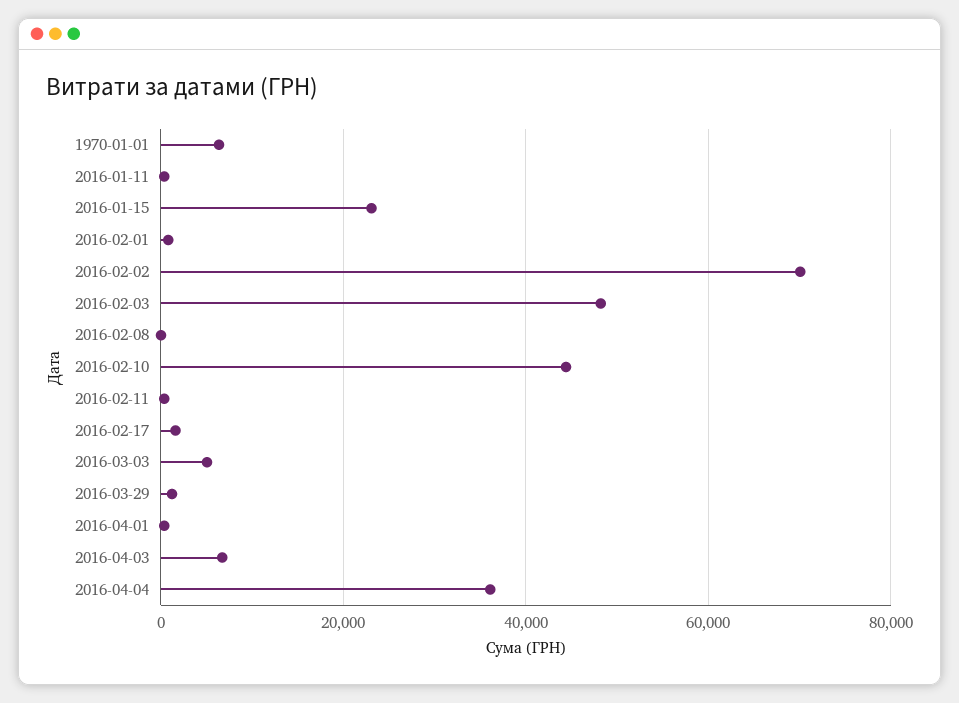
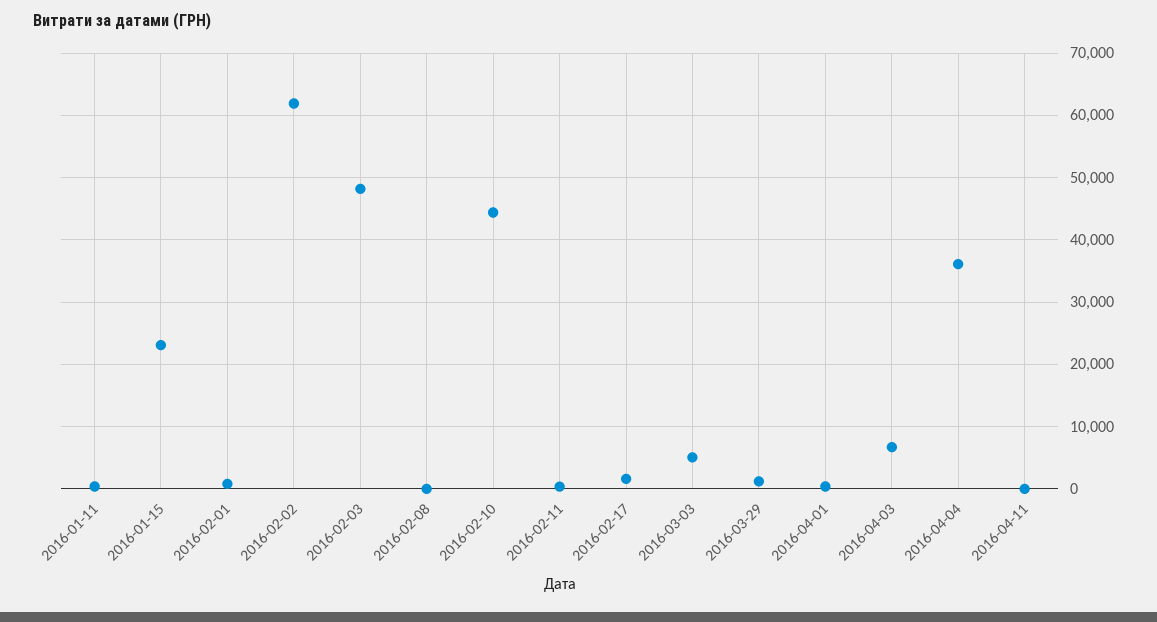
1970-01-01: 6000 -> none
2016-02-02: 70000 -> 62000
2016-04-11: none -> 0

